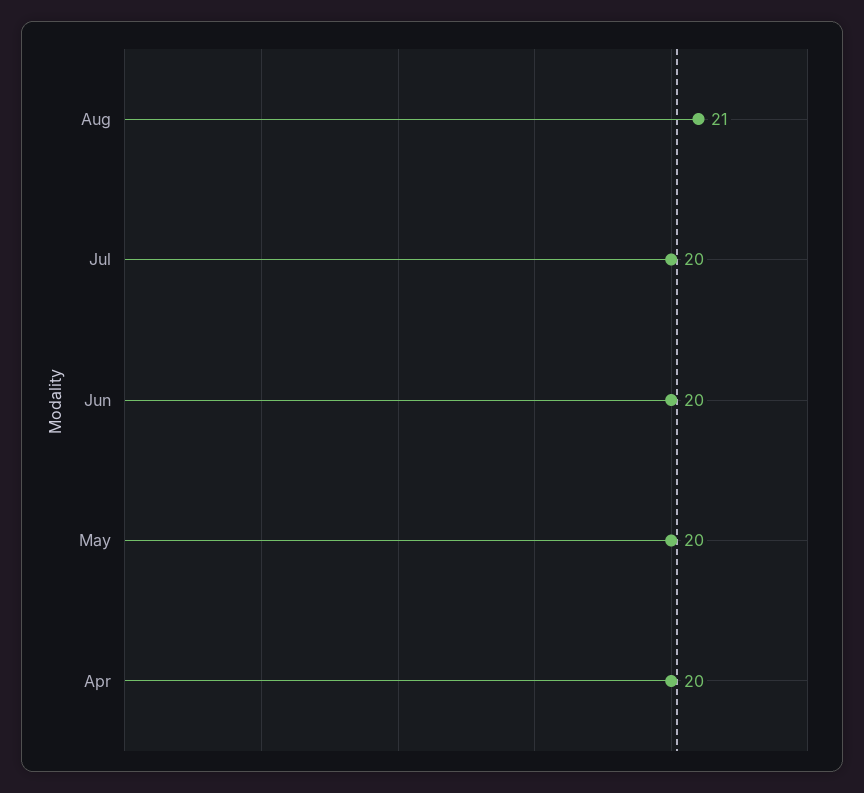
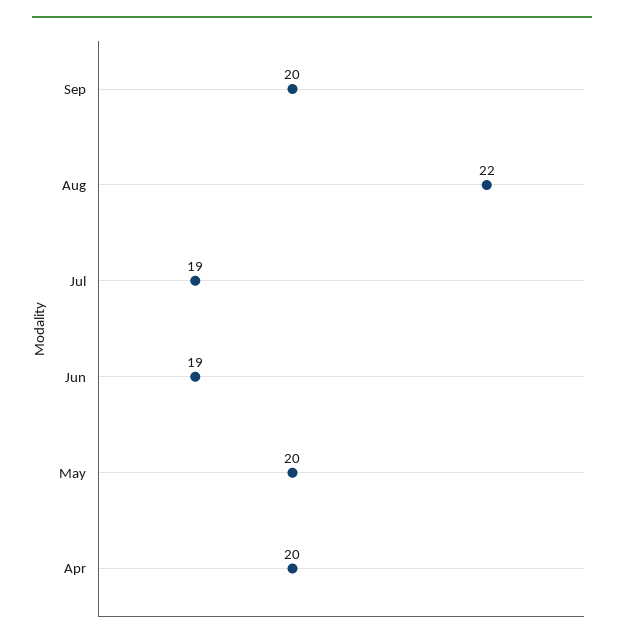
Aug: 21 -> 22
Jul: 20 -> 19
Jun: 20 -> 19
Sep: none -> 20

